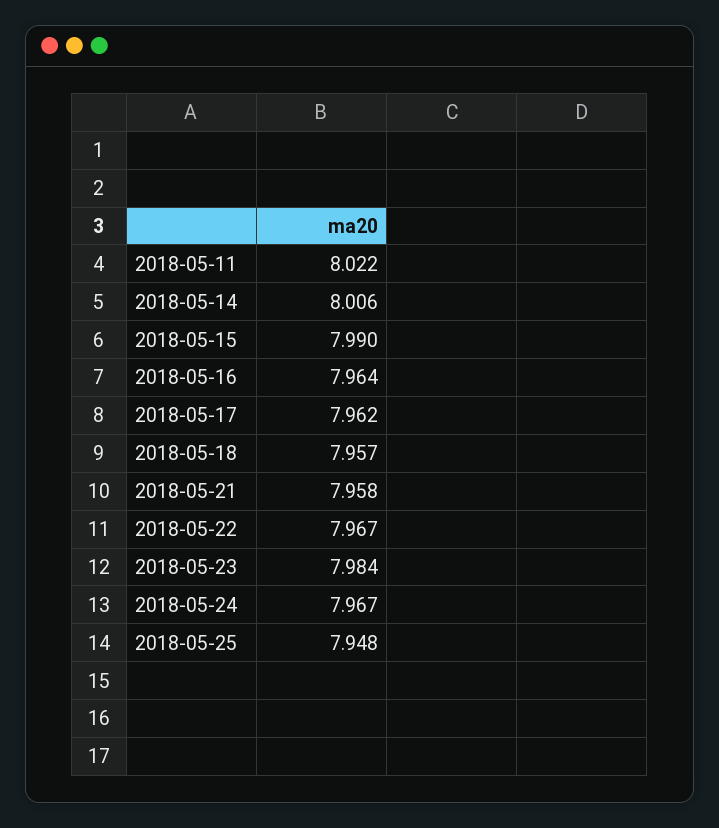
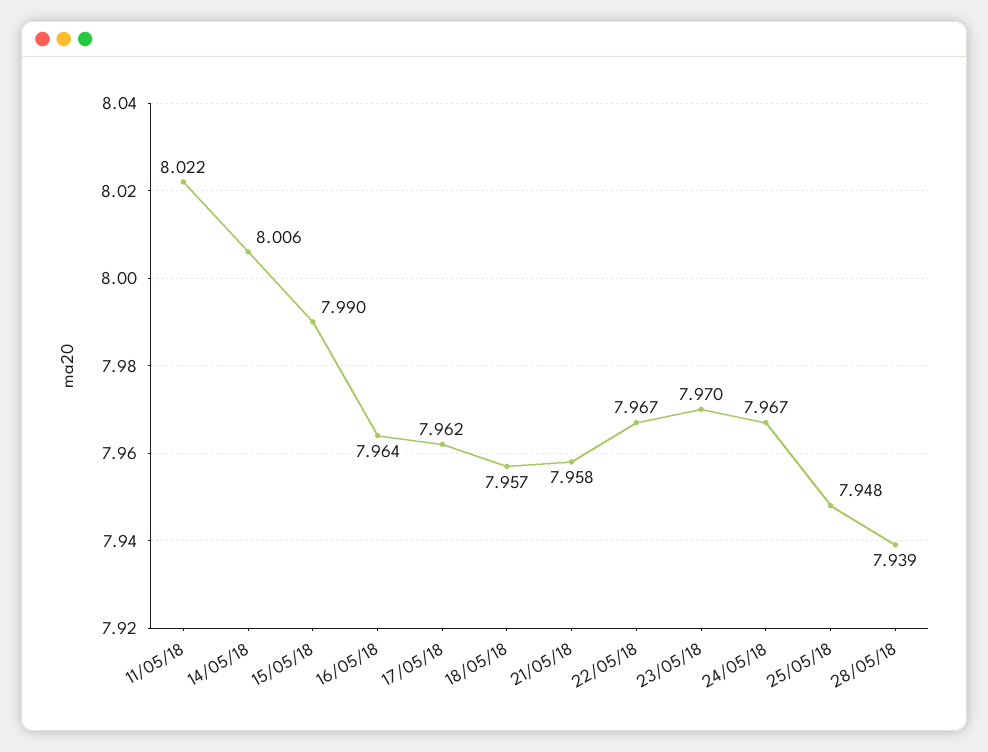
2018-05-23: 7.984 -> 7.97
28/05/18: none -> 7.939

